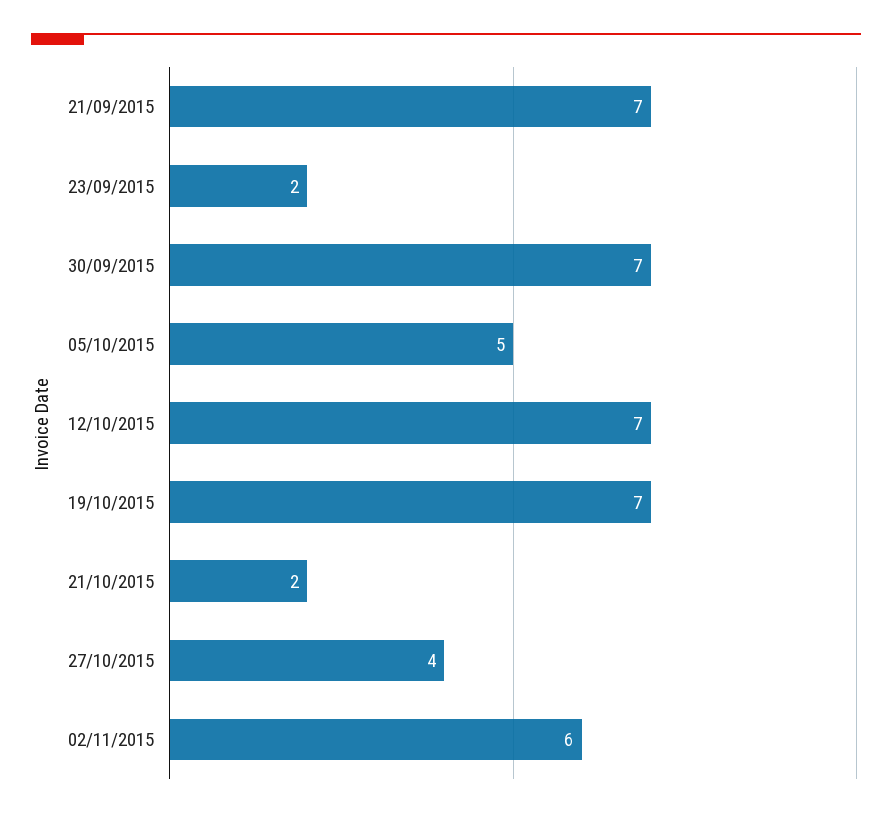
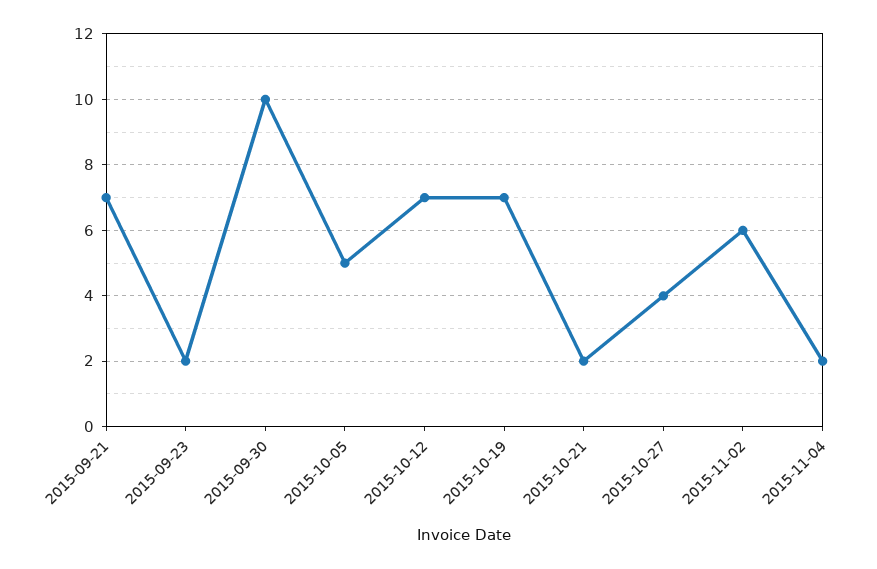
30/09/2015: 7 -> 10
2015-11-04: none -> 2

